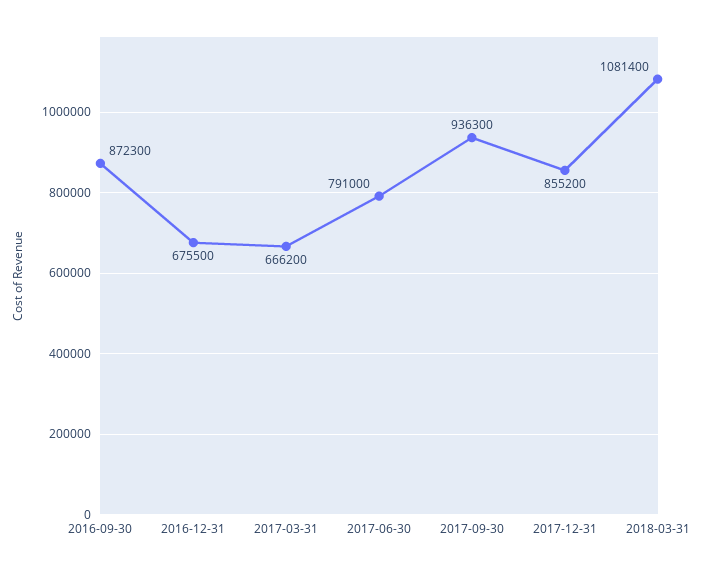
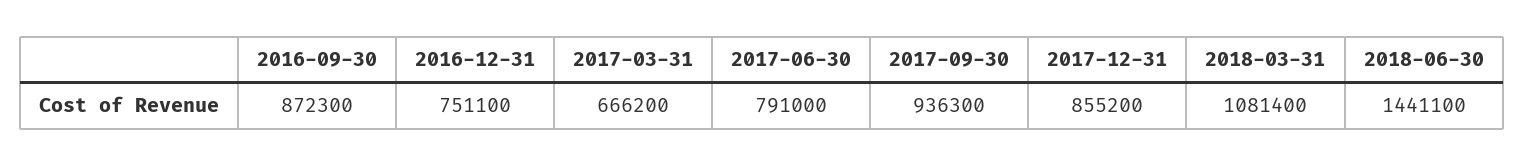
2016-12-31: 675500 -> 751100
2018-06-30: none -> 1441100

